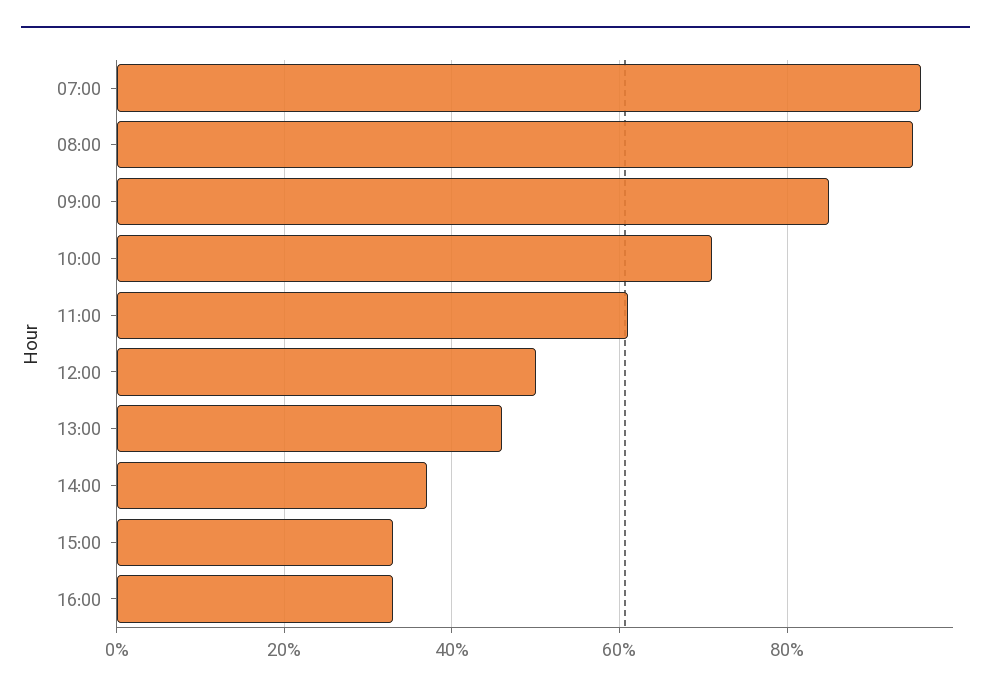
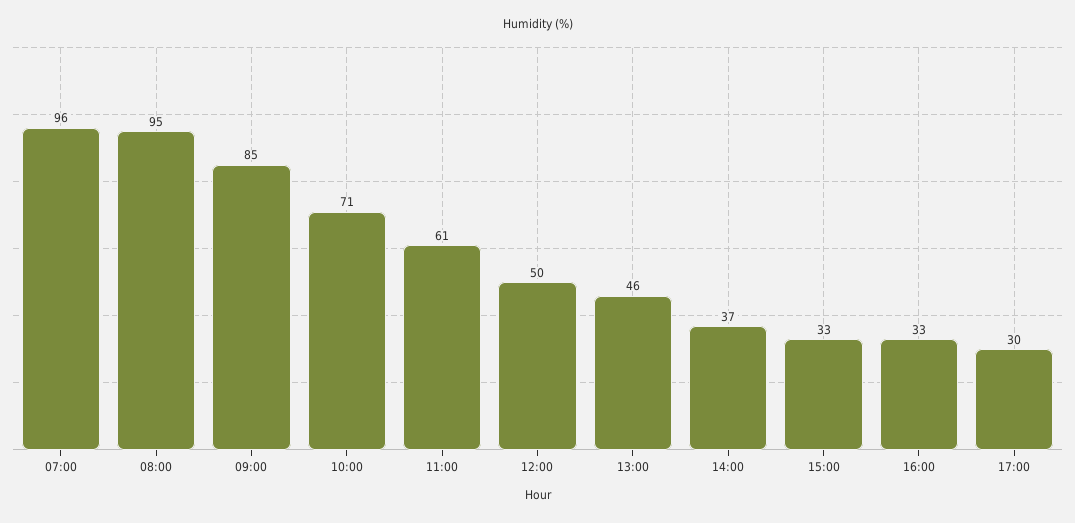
17:00: none -> 30

